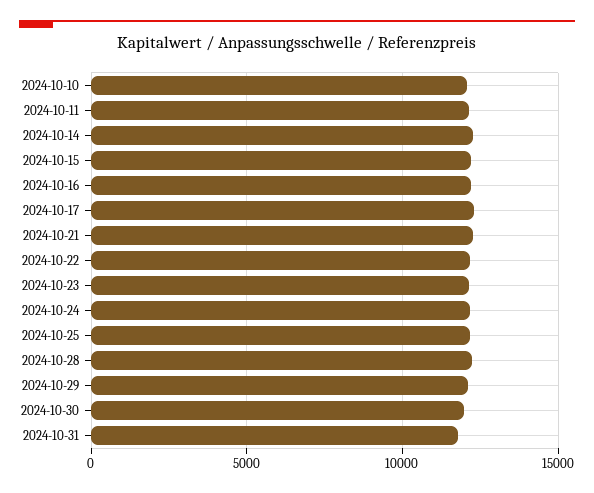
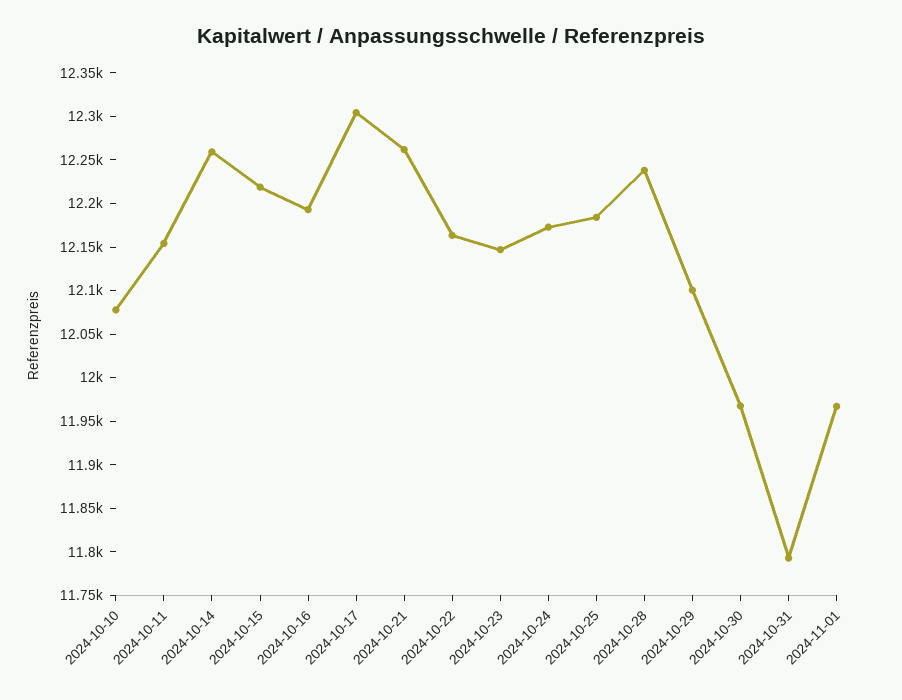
2024-11-01: none -> 11970

